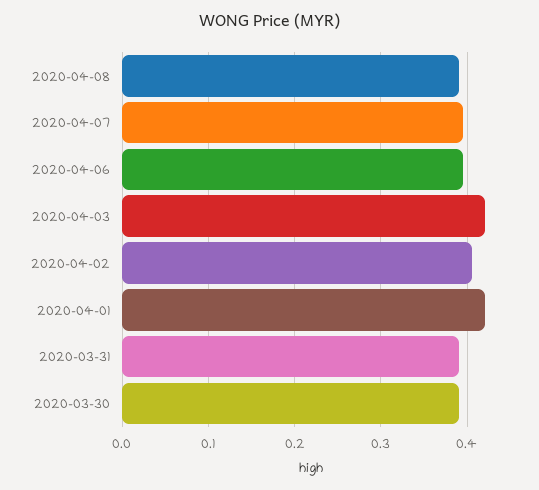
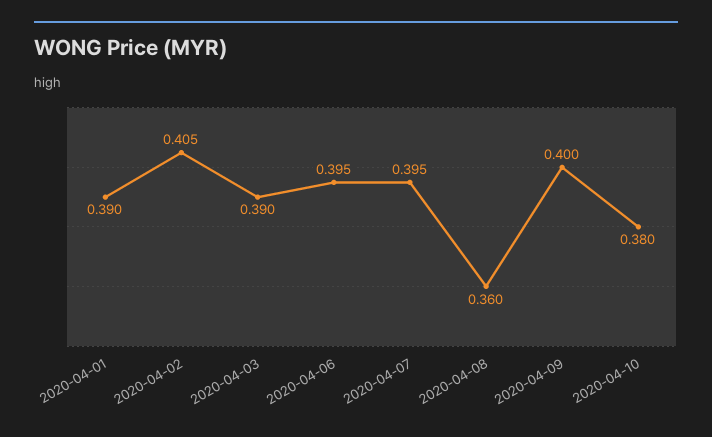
2020-04-08: 0.39 -> 0.36
2020-04-03: 0.42 -> 0.39
2020-04-01: 0.42 -> 0.39
2020-03-31: 0.39 -> none
2020-03-30: 0.39 -> none
2020-04-09: none -> 0.4
2020-04-10: none -> 0.38

